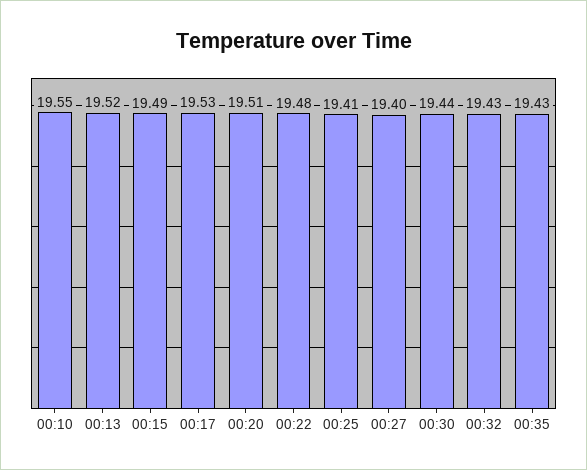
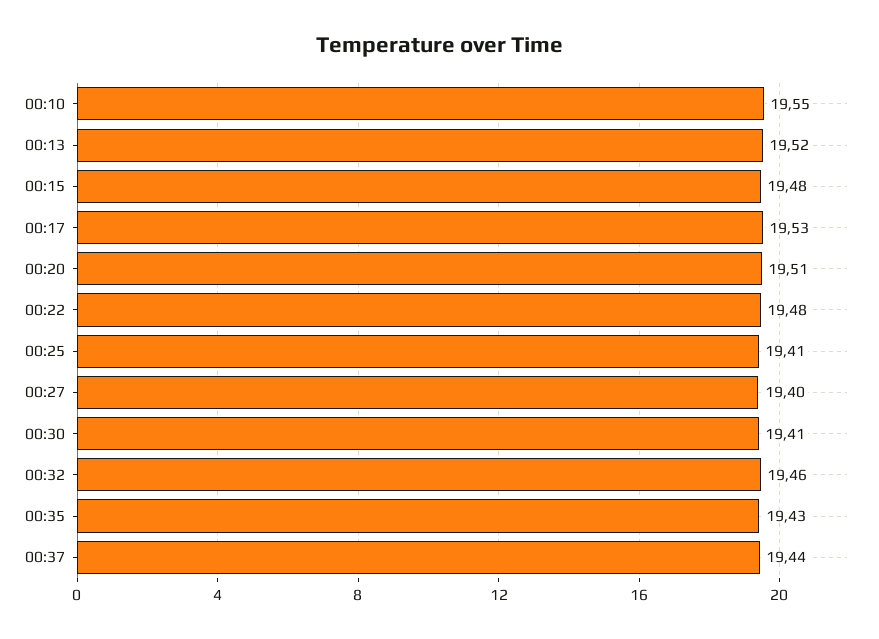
00:15: 19.49 -> 19.48
00:30: 19.44 -> 19.41
00:32: 19.43 -> 19.46
00:37: none -> 19.44

